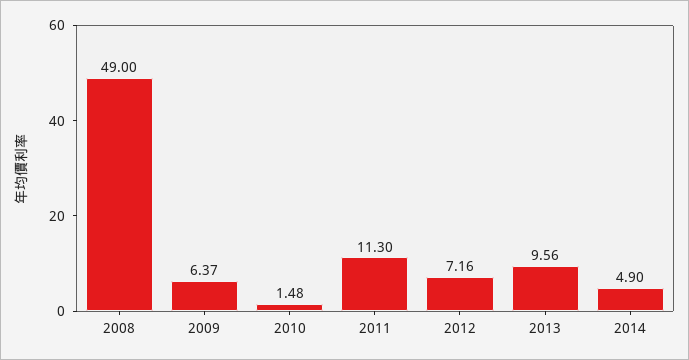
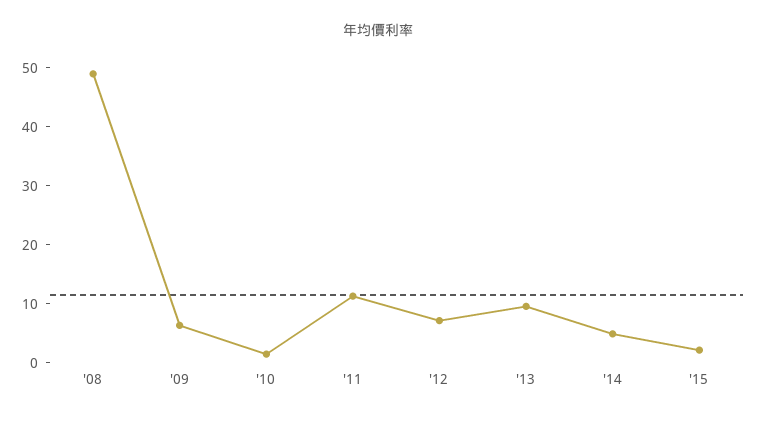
'15: none -> 2

